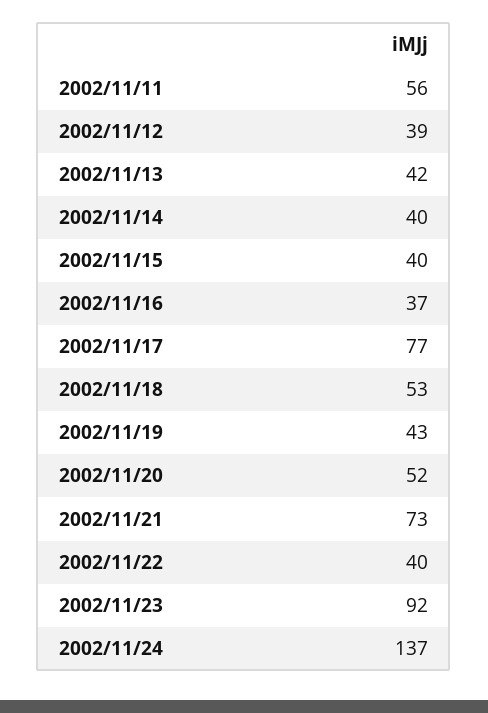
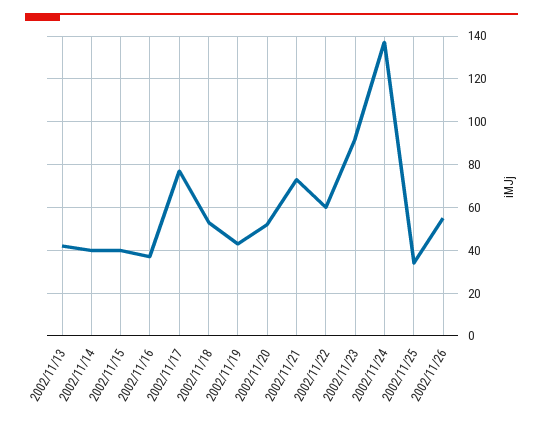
2002/11/11: 56 -> none
2002/11/12: 39 -> none
2002/11/22: 40 -> 60
2002/11/25: none -> 35
2002/11/26: none -> 55

